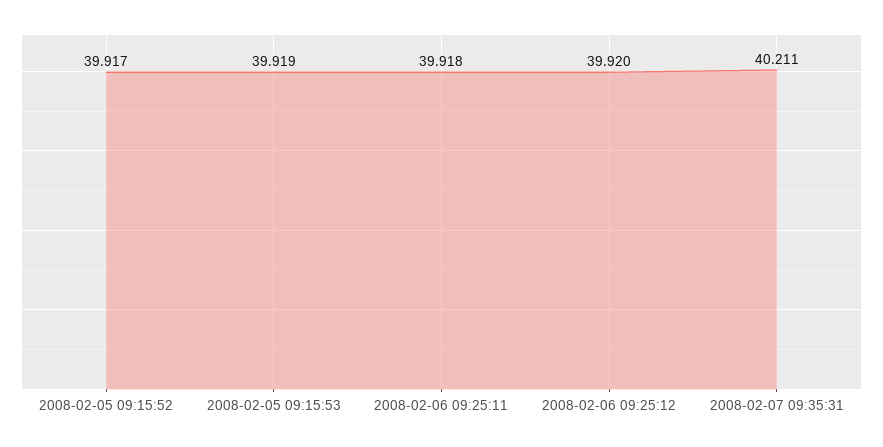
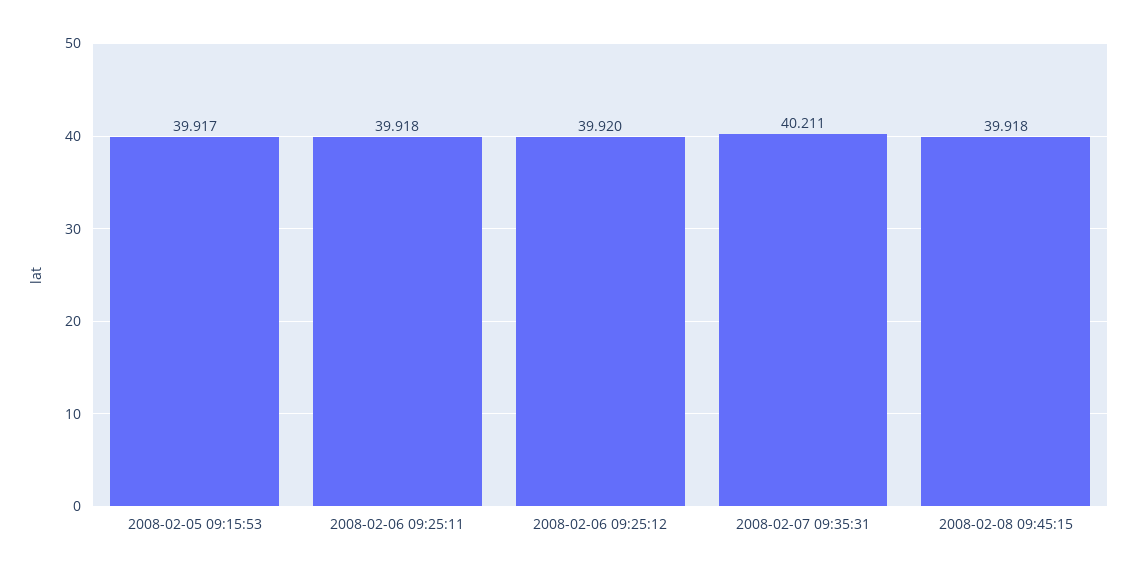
2008-02-05 09:15:52: 39.917 -> none
2008-02-05 09:15:53: 39.919 -> 39.917
2008-02-08 09:45:15: none -> 39.918

